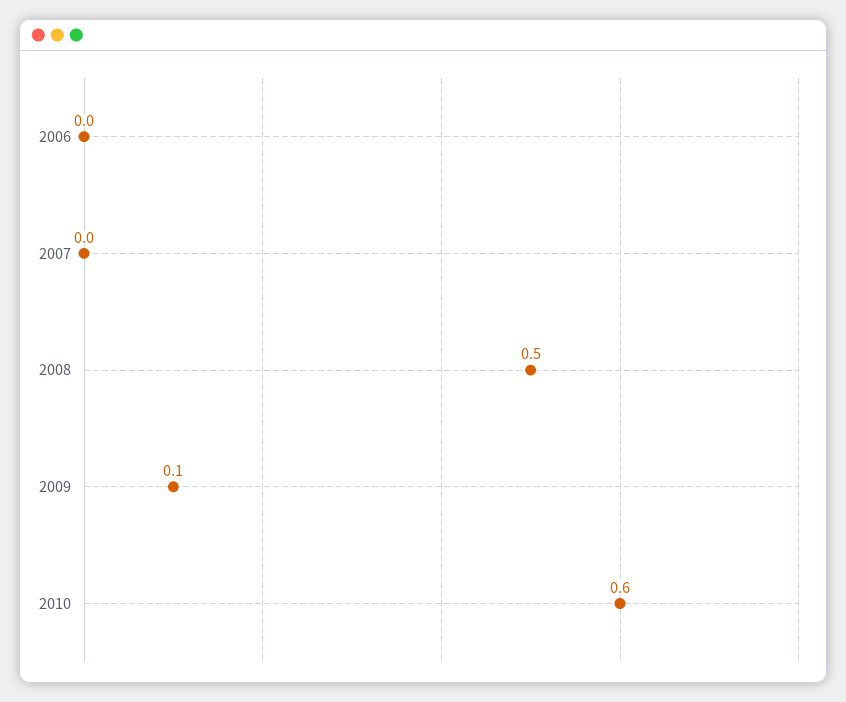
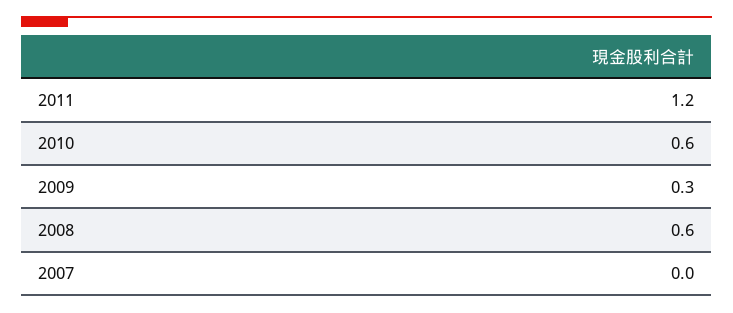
2006: 0 -> none
2008: 0.5 -> 0.6
2009: 0.1 -> 0.3
2011: none -> 1.2

